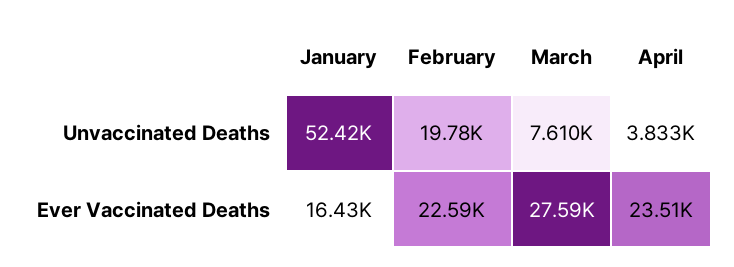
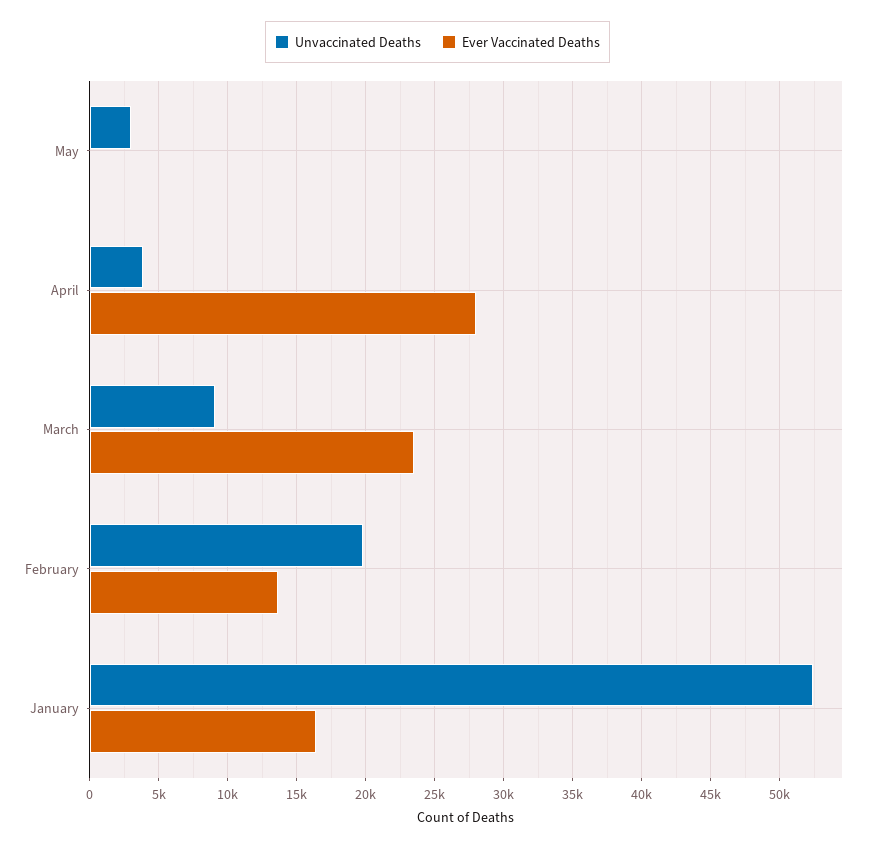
Unvaccinated Deaths, March: 7610 -> 9000
Ever Vaccinated Deaths, February: 22590 -> 13500
Ever Vaccinated Deaths, March: 27590 -> 23500
Ever Vaccinated Deaths, April: 23510 -> 28000
Unvaccinated Deaths, May: none -> 3000
Ever Vaccinated Deaths, May: none -> 0

